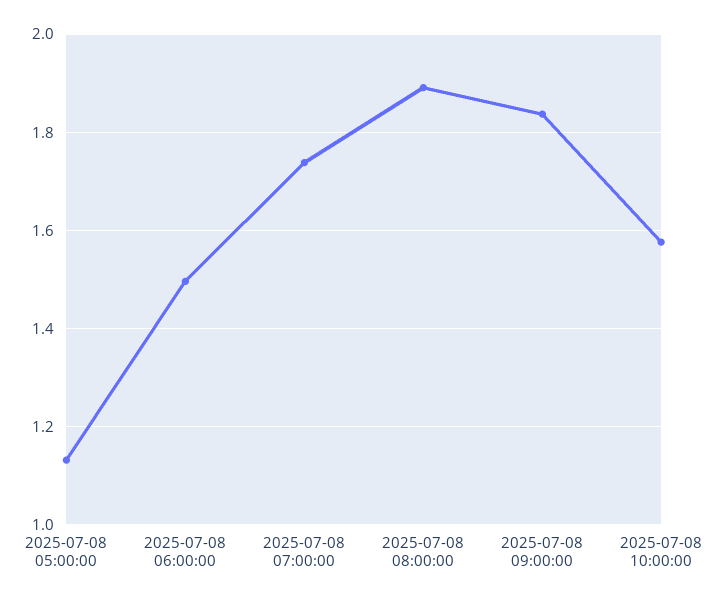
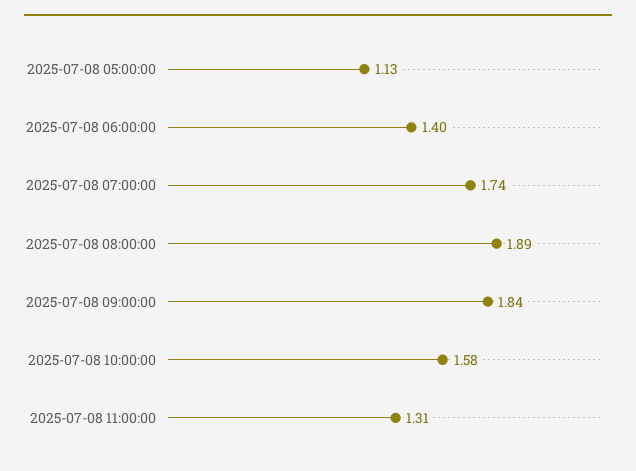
2025-07-08 06:00:00: 1.5 -> 1.4
2025-07-08 11:00:00: none -> 1.31

